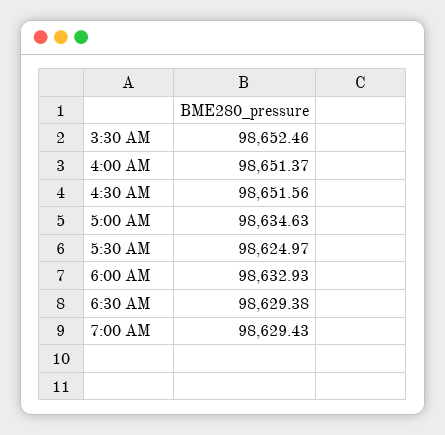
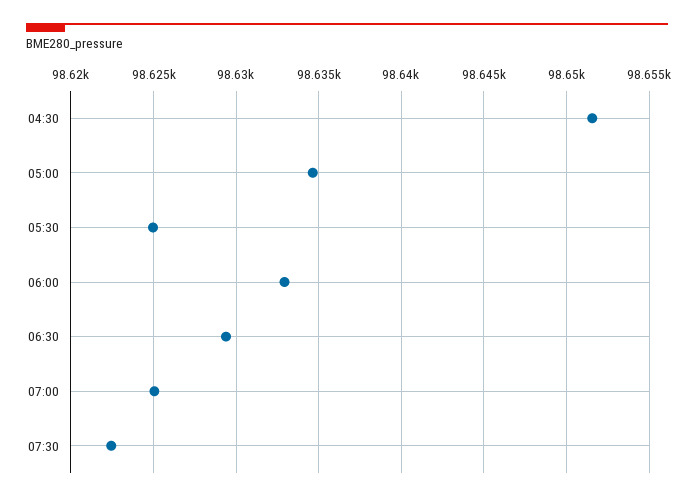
3:30 AM: 98652.46 -> none
4:00 AM: 98651.37 -> none
7:00 AM: 98629.43 -> 98625
07:30: none -> 98622.5

